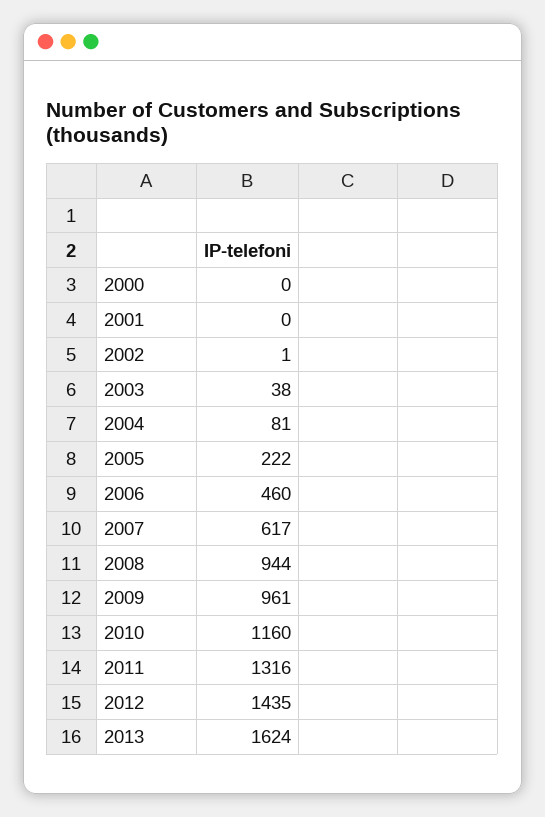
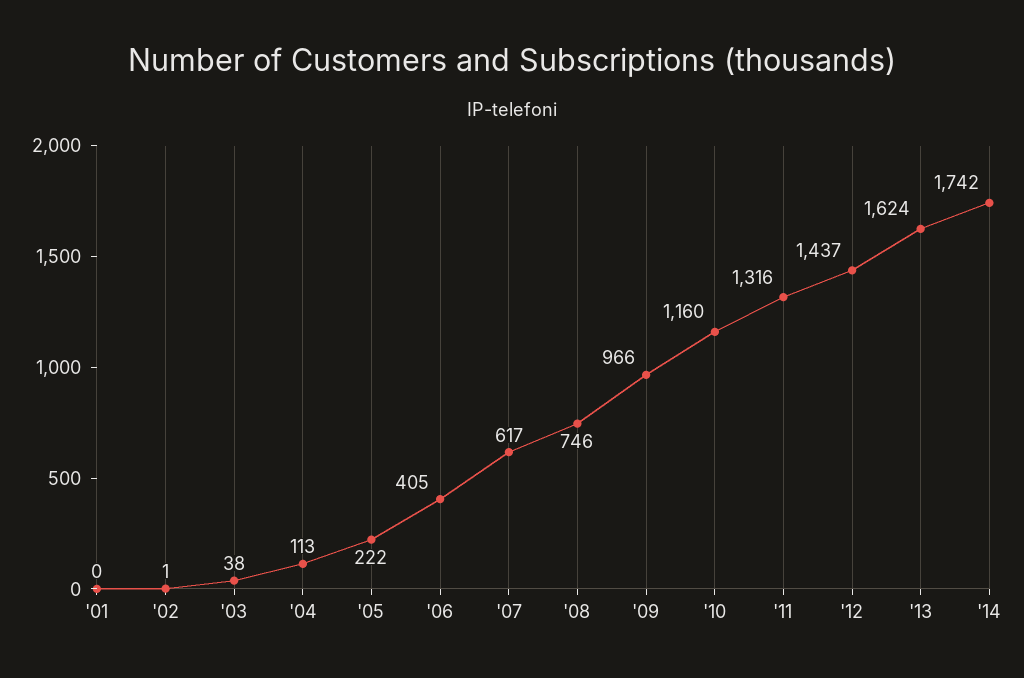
2000: 0 -> none
2004: 81 -> 113
2006: 460 -> 405
2008: 944 -> 746
2009: 961 -> 966
2012: 1435 -> 1437
'14: none -> 1742

